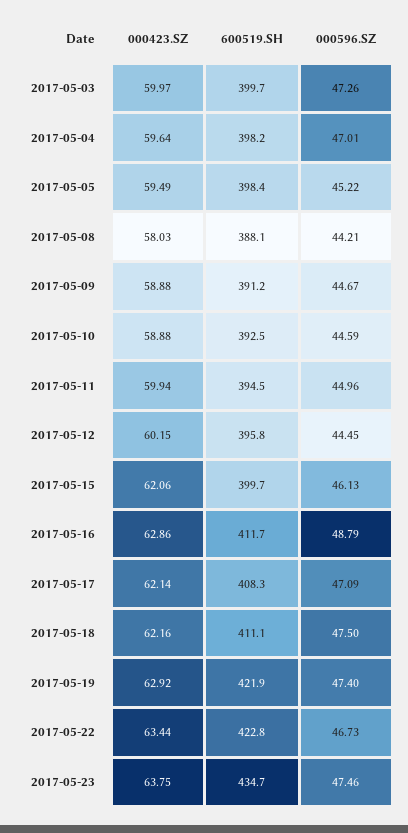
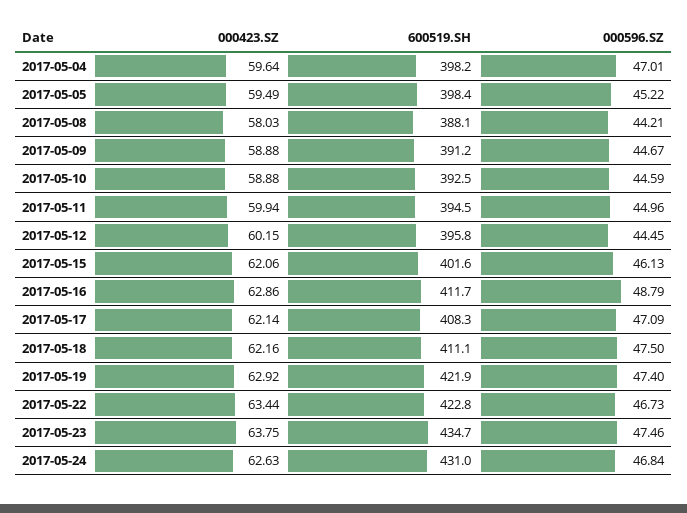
000423.SZ, 2017-05-03: 59.97 -> none
600519.SH, 2017-05-03: 399.7 -> none
000596.SZ, 2017-05-03: 47.26 -> none
600519.SH, 2017-05-15: 399.7 -> 401.6
000423.SZ, 2017-05-24: none -> 62.63
600519.SH, 2017-05-24: none -> 431
000596.SZ, 2017-05-24: none -> 46.84

